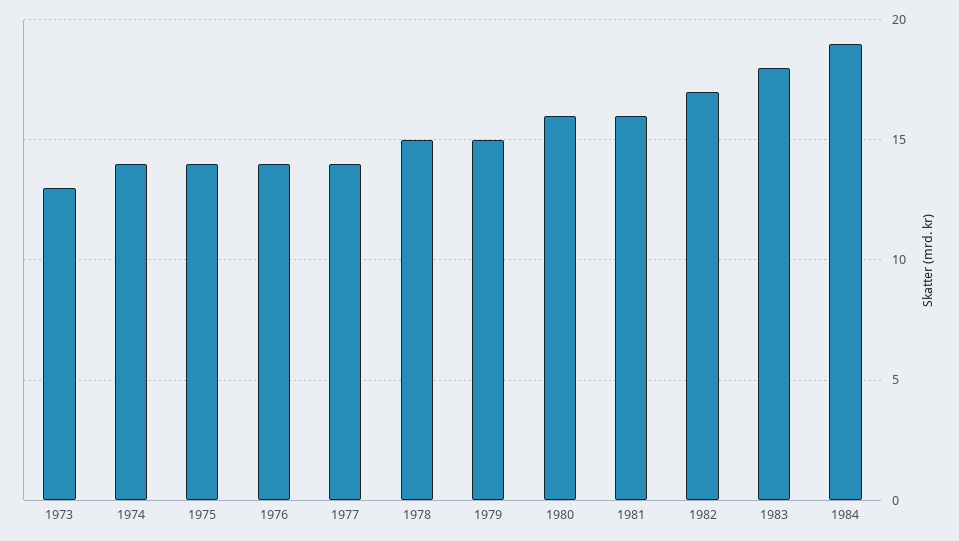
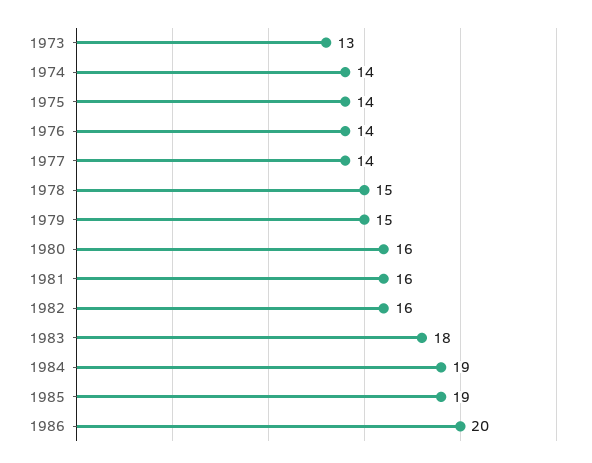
1982: 17 -> 16
1985: none -> 19
1986: none -> 20

